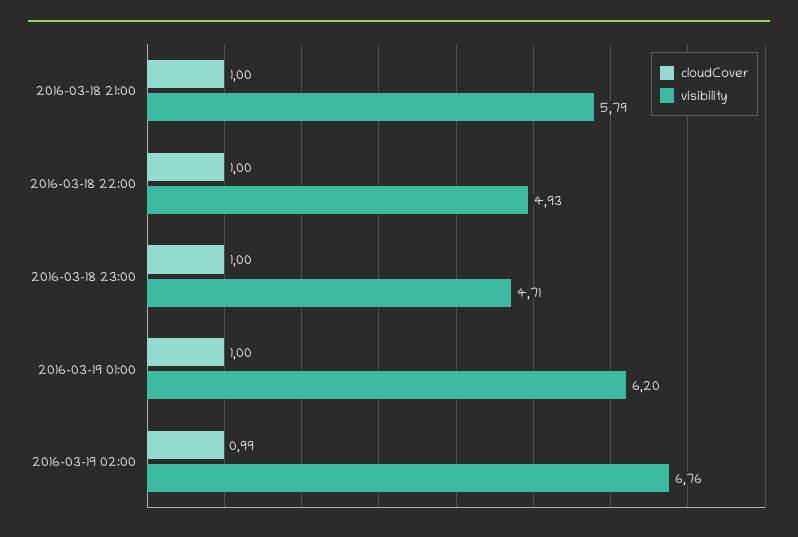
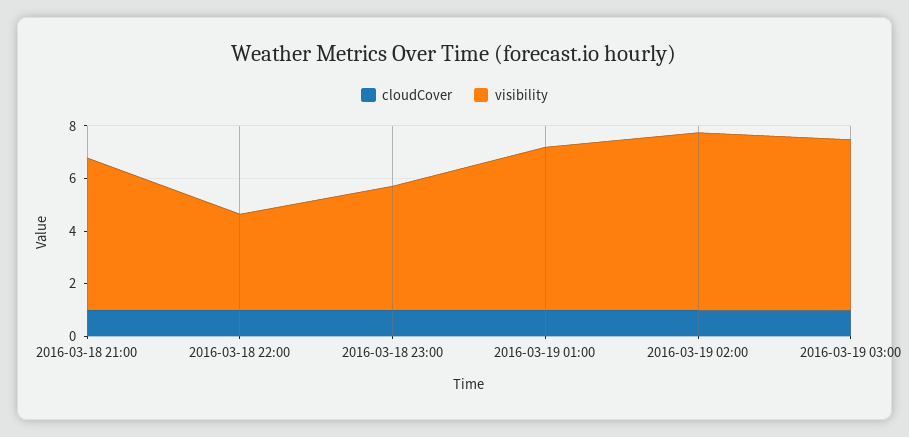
visibility, 2016-03-18 22:00: 4.93 -> 3.5
cloudCover, 2016-03-19 03:00: none -> 1
visibility, 2016-03-19 03:00: none -> 6.5

